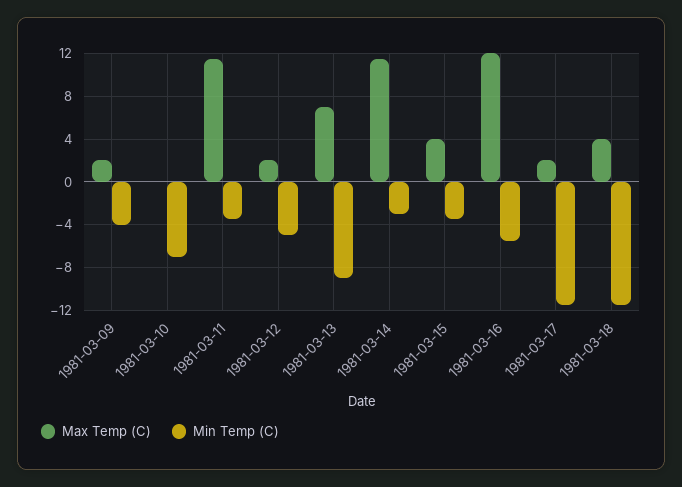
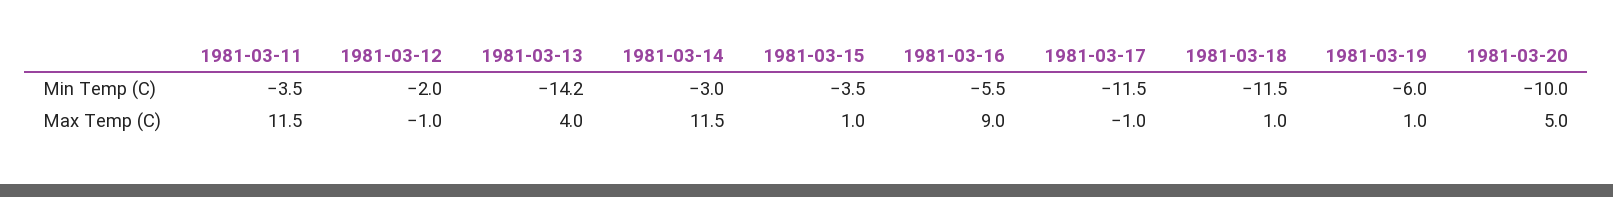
Max Temp (C), 1981-03-09: 2 -> none
Min Temp (C), 1981-03-09: -4 -> none
Max Temp (C), 1981-03-10: 0 -> none
Min Temp (C), 1981-03-10: -7 -> none
Max Temp (C), 1981-03-12: 2 -> -1
Min Temp (C), 1981-03-12: -5 -> -2
Max Temp (C), 1981-03-13: 7 -> 4
Min Temp (C), 1981-03-13: -9 -> -14.2
Max Temp (C), 1981-03-15: 4 -> 1
Max Temp (C), 1981-03-16: 12 -> 9
Max Temp (C), 1981-03-17: 2 -> -1
Max Temp (C), 1981-03-18: 4 -> 1
Min Temp (C), 1981-03-19: none -> -6
Min Temp (C), 1981-03-20: none -> -10
Max Temp (C), 1981-03-19: none -> 1
Max Temp (C), 1981-03-20: none -> 5

